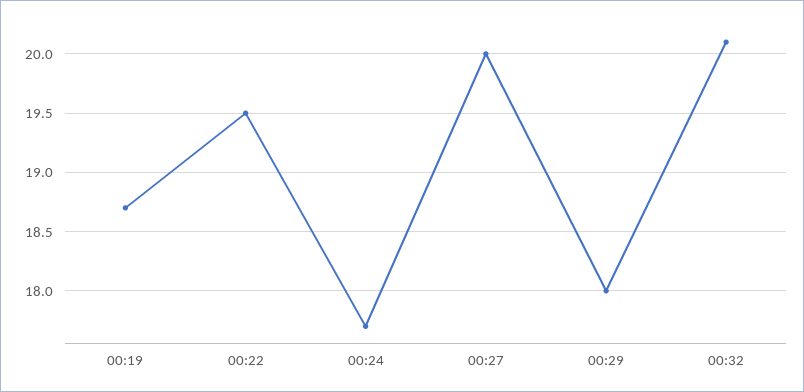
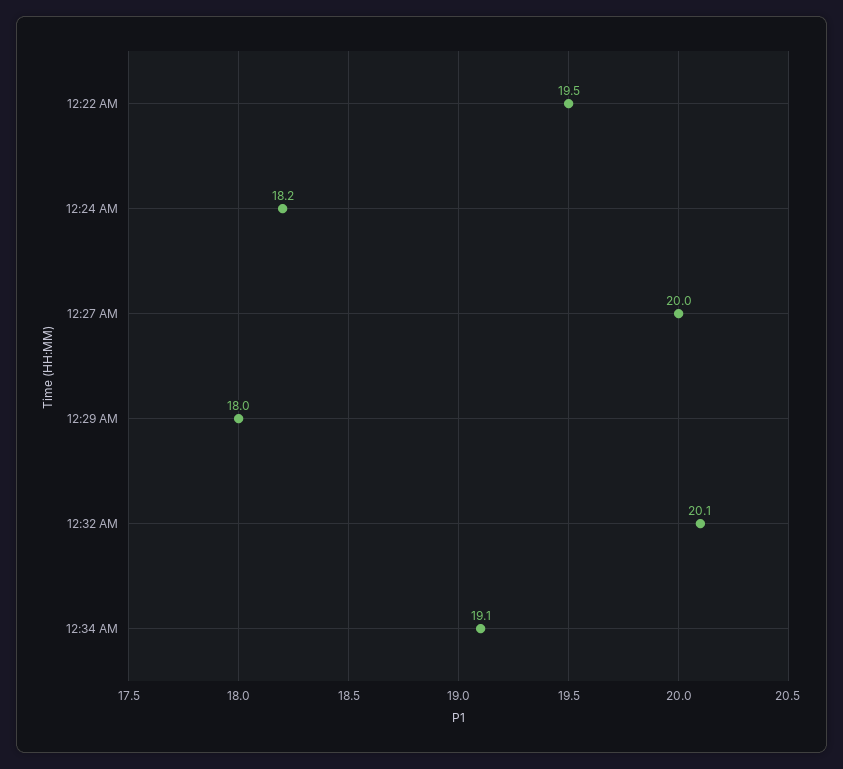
00:19: 18.7 -> none
00:24: 17.7 -> 18.2
12:34 AM: none -> 19.1

